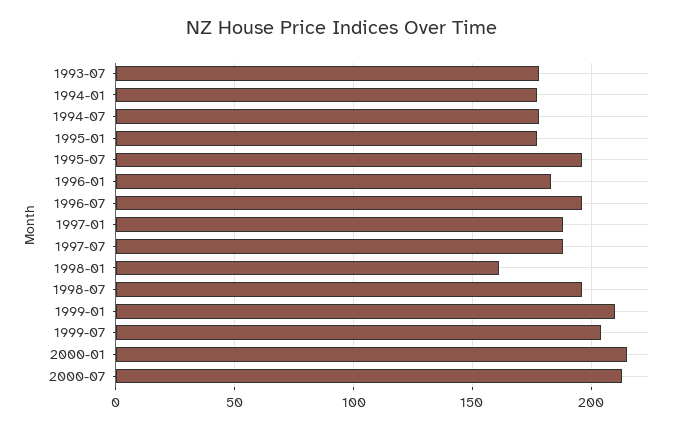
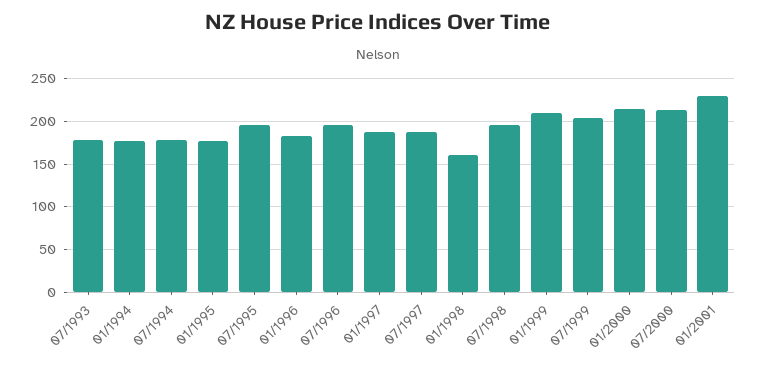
01/2001: none -> 230

